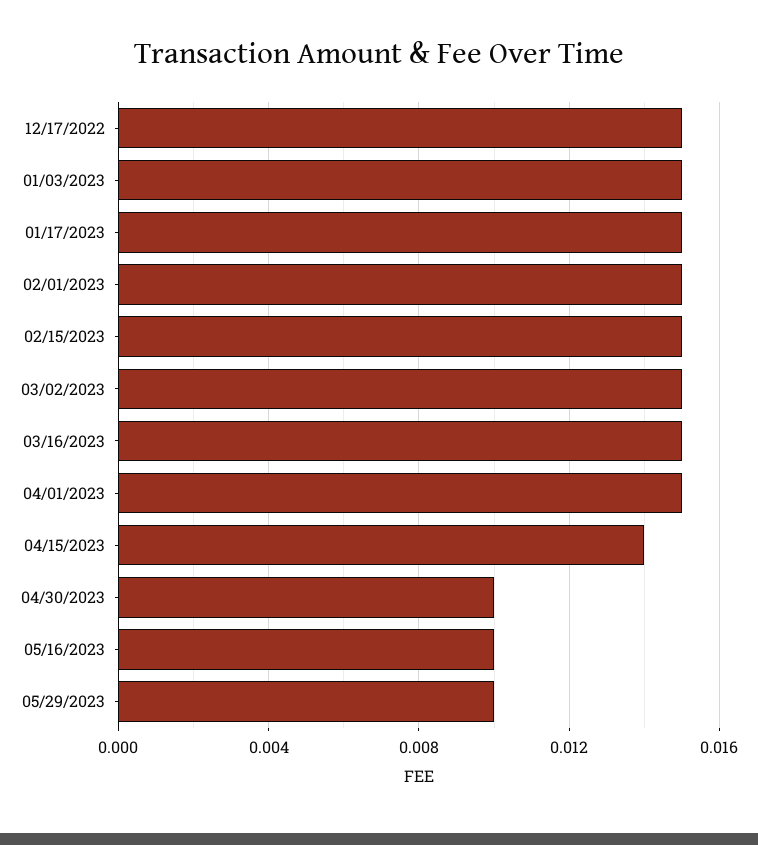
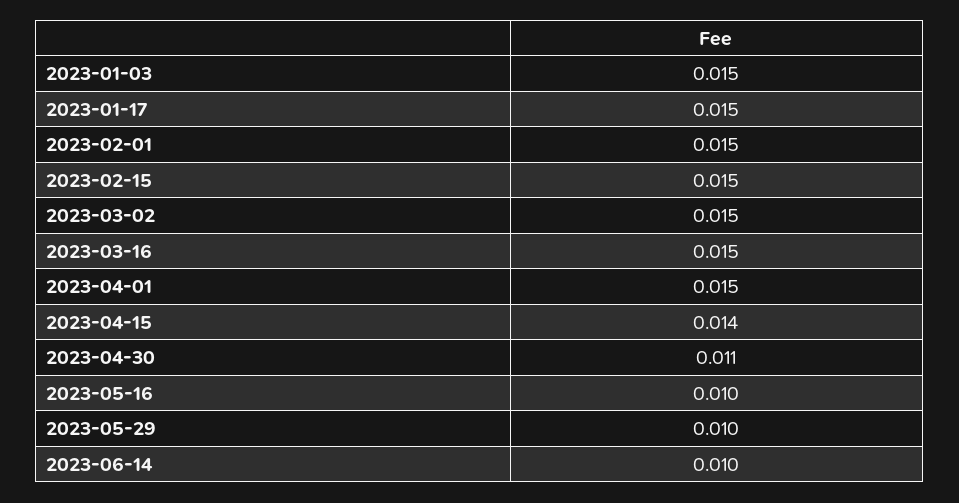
12/17/2022: 0.015 -> none
04/30/2023: 0.01 -> 0.011
2023-06-14: none -> 0.01

